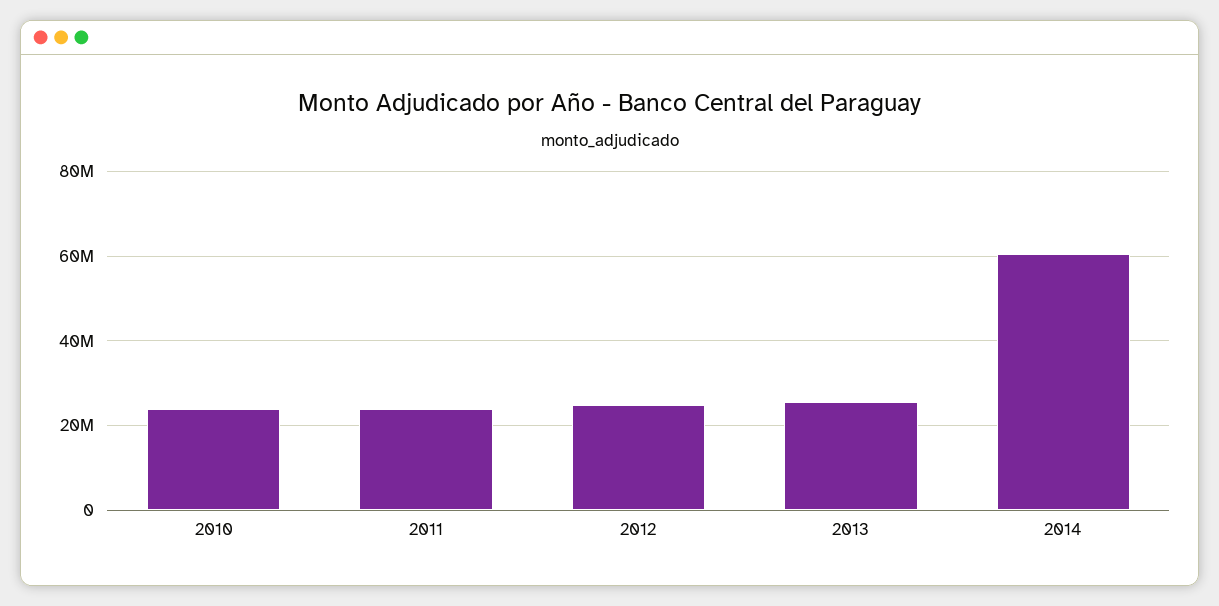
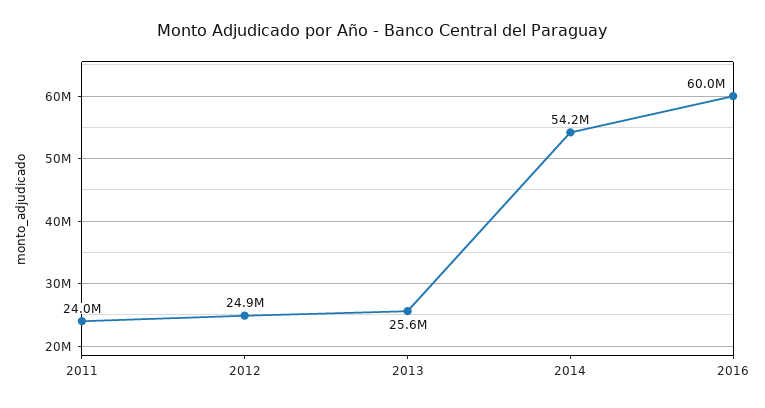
2010: 24000000 -> none
2014: 60000000 -> 54200000
2016: none -> 60000000

